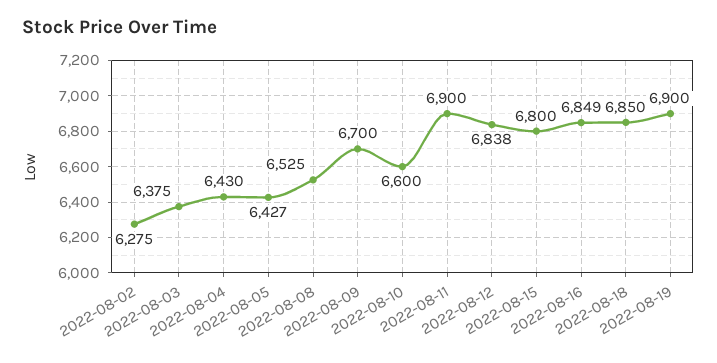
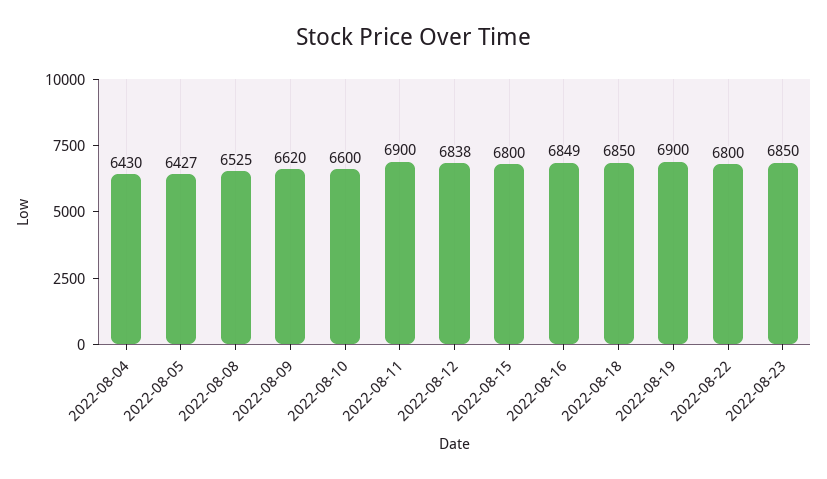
2022-08-02: 6275 -> none
2022-08-03: 6375 -> none
2022-08-09: 6700 -> 6620
2022-08-22: none -> 6800
2022-08-23: none -> 6850

